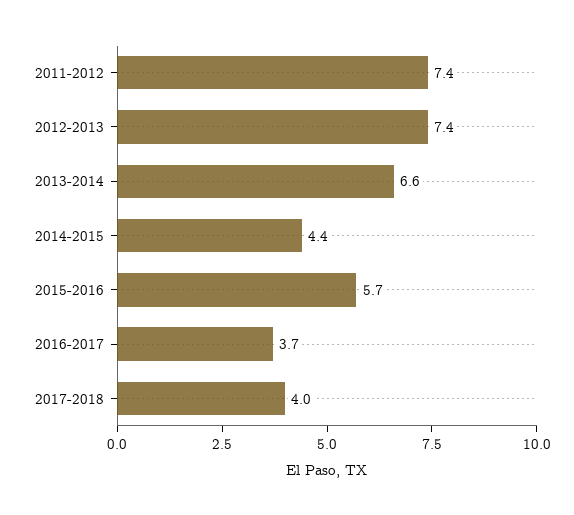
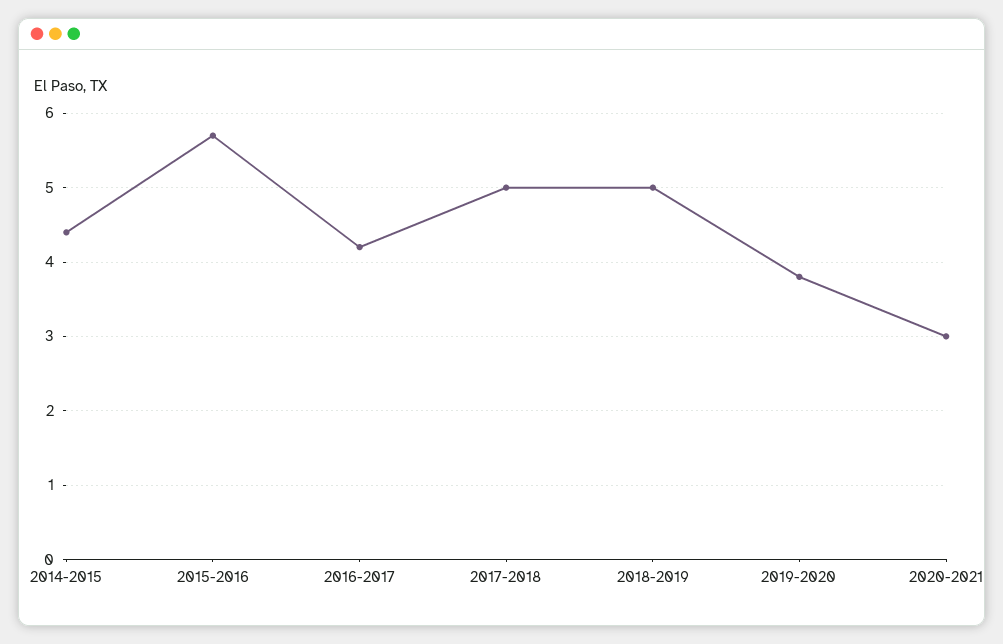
2011-2012: 7.4 -> none
2012-2013: 7.4 -> none
2013-2014: 6.6 -> none
2016-2017: 3.7 -> 4.2
2017-2018: 4 -> 5
2018-2019: none -> 5
2019-2020: none -> 3.8
2020-2021: none -> 3

